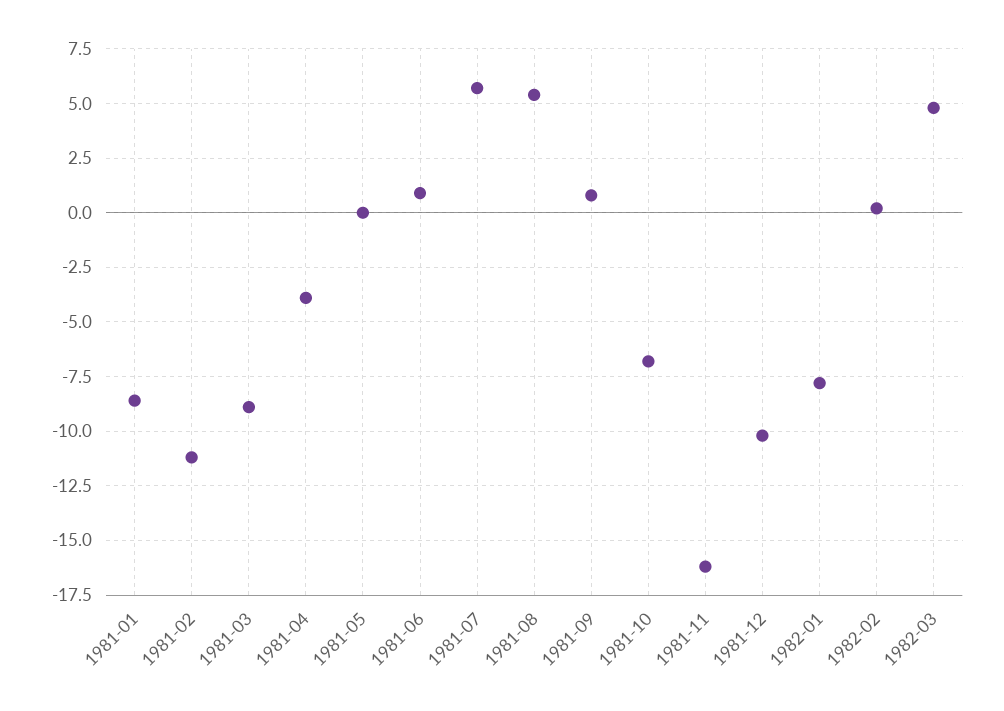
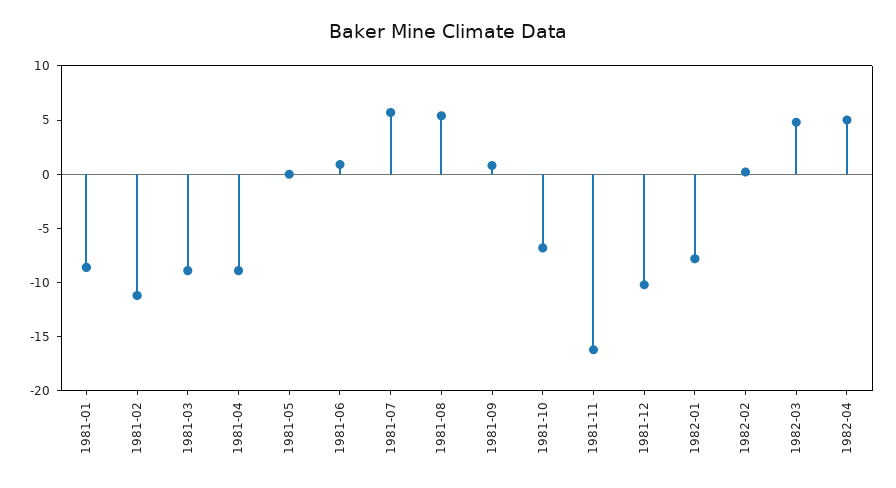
1981-04: -4 -> -9
1982-04: none -> 5

